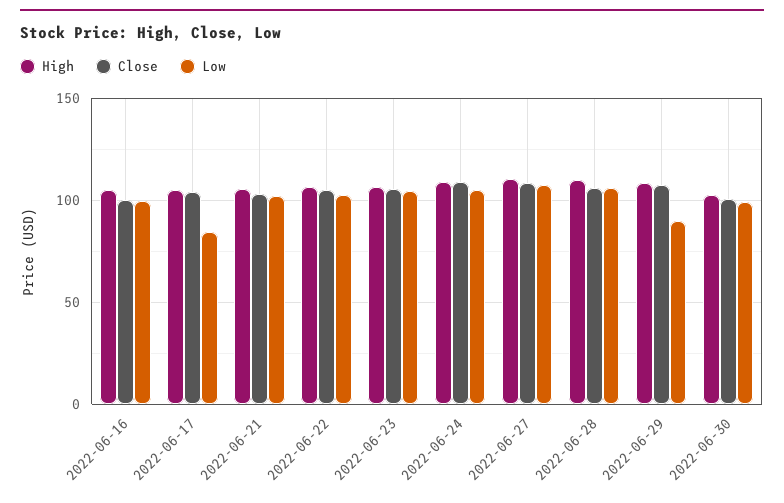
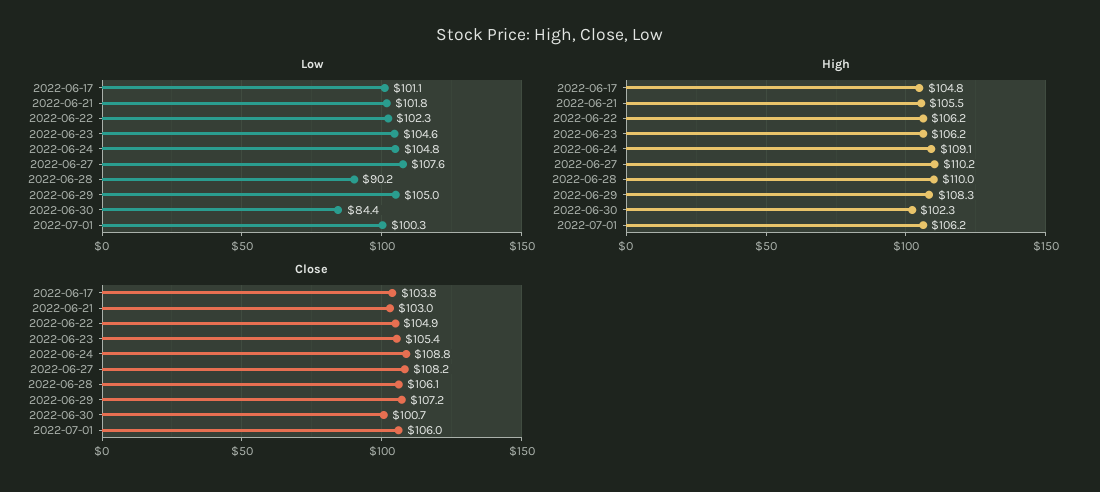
High, 2022-06-16: 105 -> none
Close, 2022-06-16: 100 -> none
Low, 2022-06-16: 100 -> none
Low, 2022-06-17: 85 -> 101.1
Low, 2022-06-28: 105 -> 90.2
Low, 2022-06-29: 90 -> 105
Low, 2022-06-30: 100 -> 84.4
Low, 2022-07-01: none -> 100.3
High, 2022-07-01: none -> 106.2
Close, 2022-07-01: none -> 106

